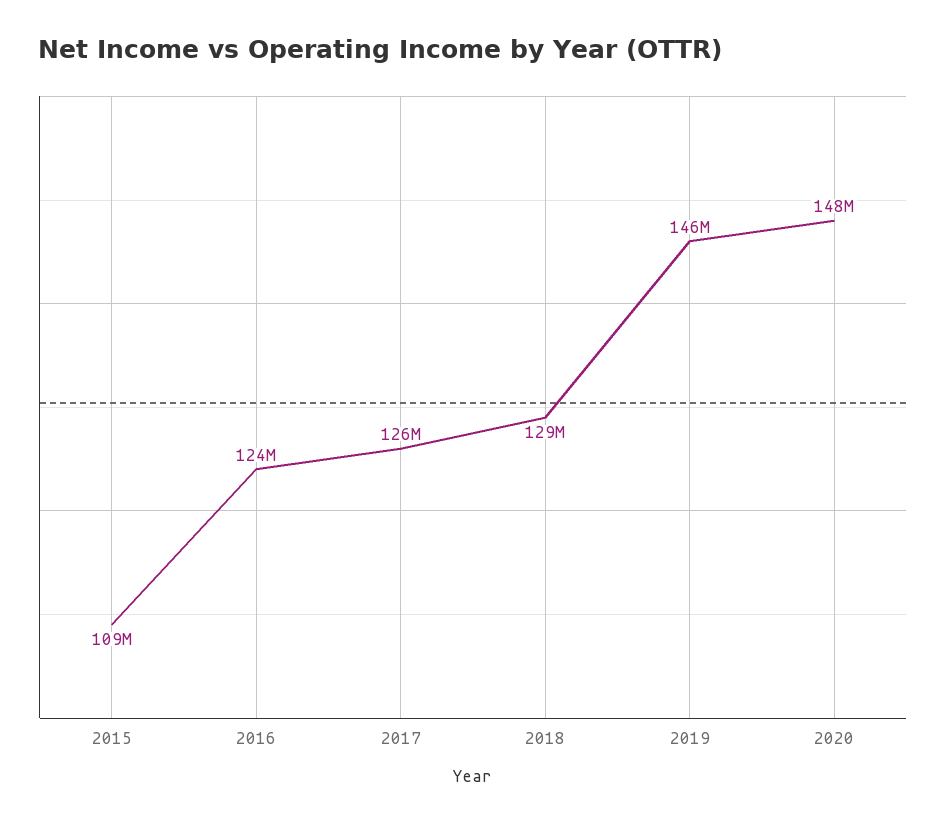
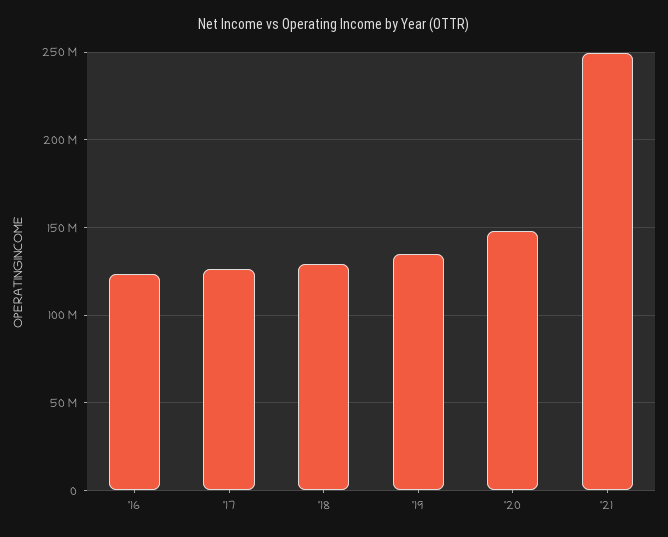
2015: 109000000 -> none
2019: 146000000 -> 135000000
'21: none -> 250000000

